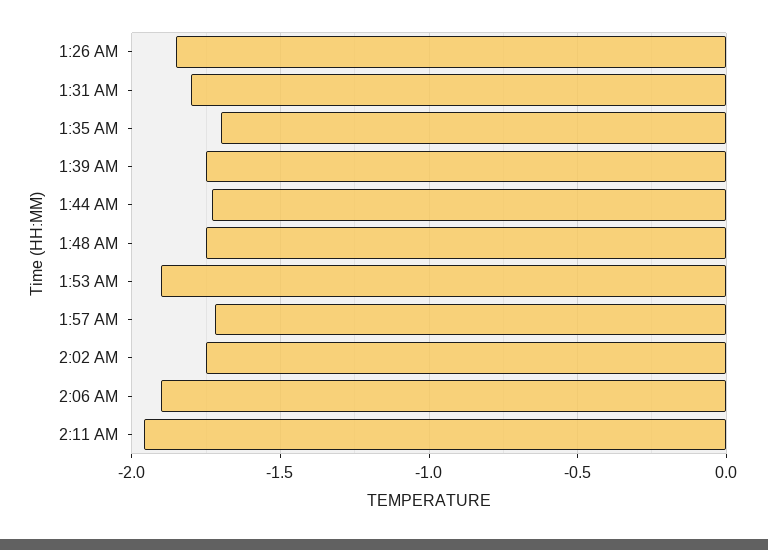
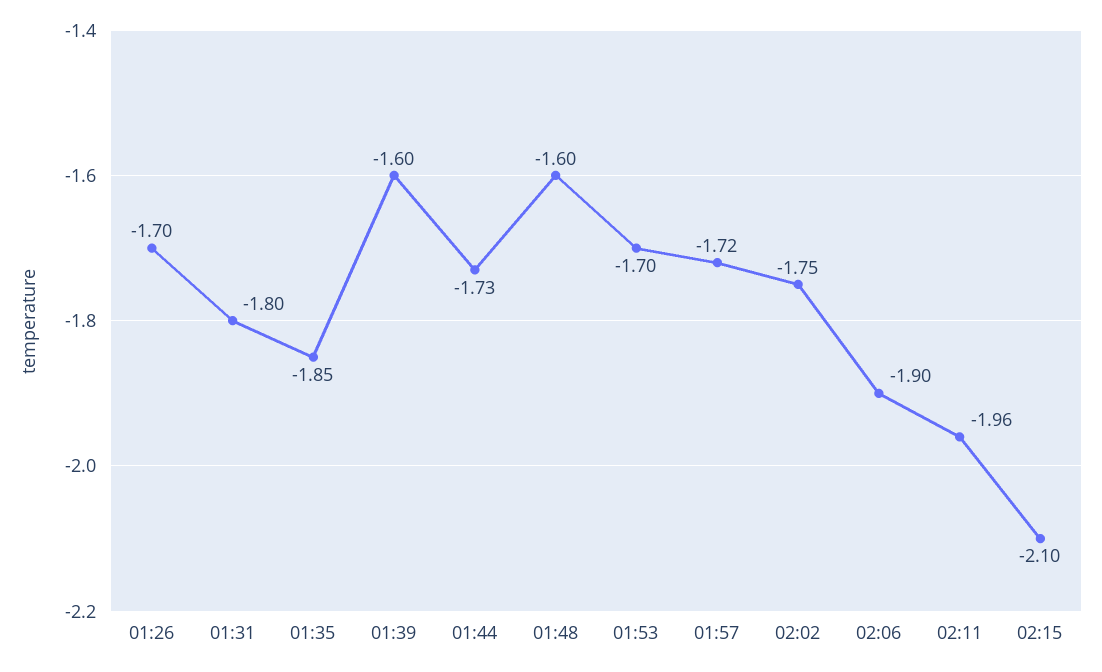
1:26 AM: -1.85 -> -1.7
1:35 AM: -1.7 -> -1.85
1:39 AM: -1.75 -> -1.6
1:48 AM: -1.75 -> -1.6
1:53 AM: -1.9 -> -1.7
02:15: none -> -2.1

